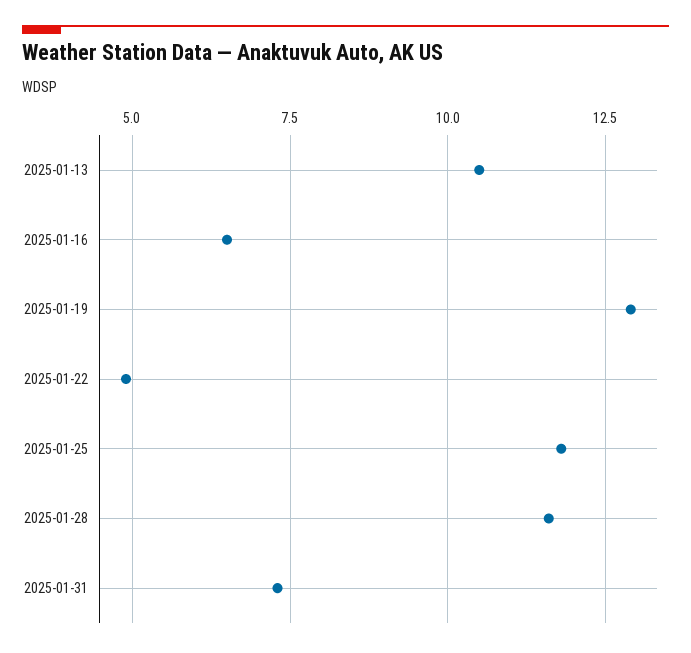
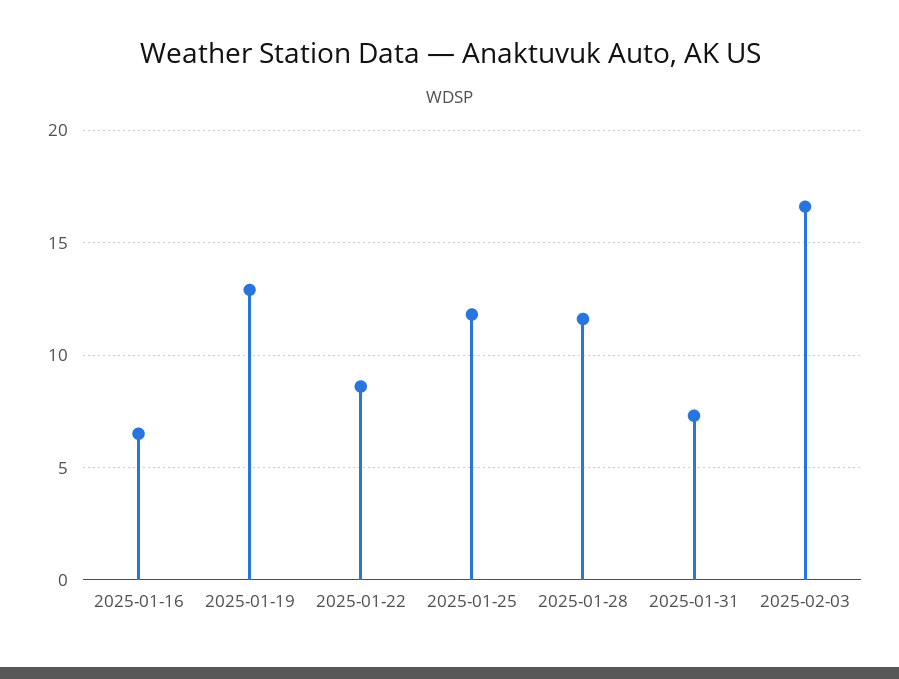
2025-01-13: 10.5 -> none
2025-01-22: 5 -> 8.5
2025-02-03: none -> 16.5

